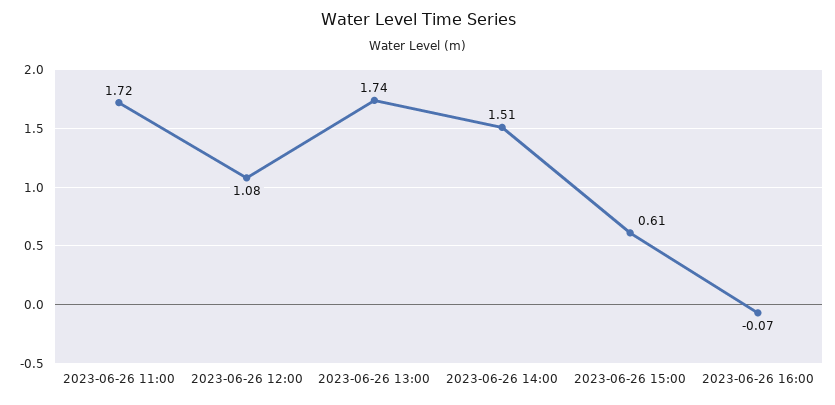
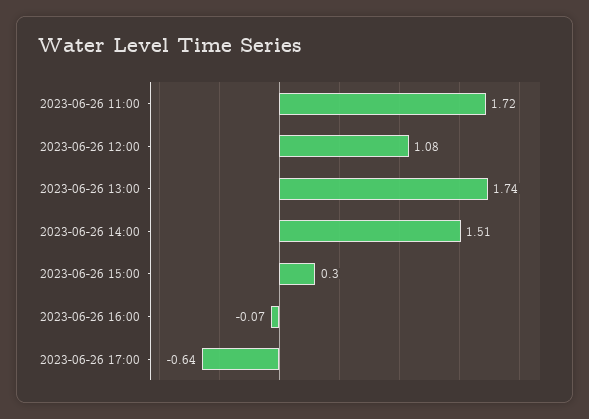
2023-06-26 15:00: 0.61 -> 0.3
2023-06-26 17:00: none -> -0.64

